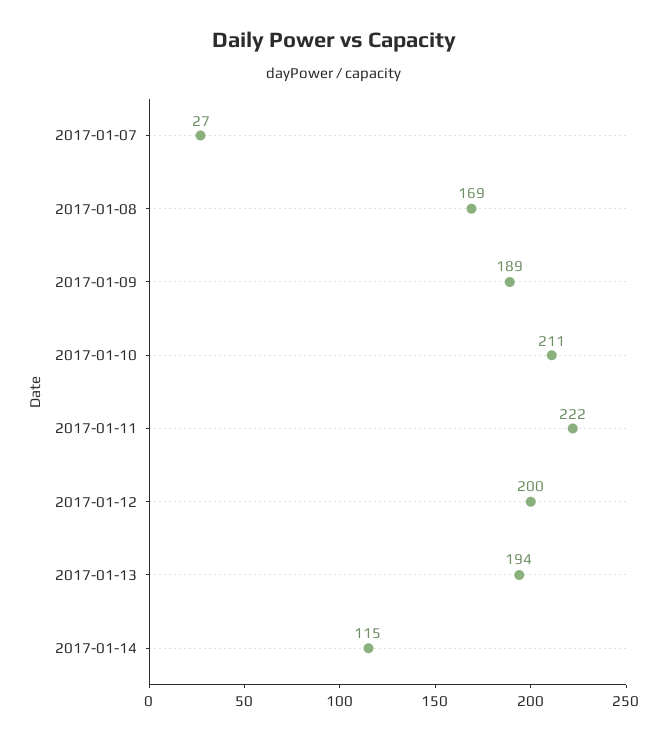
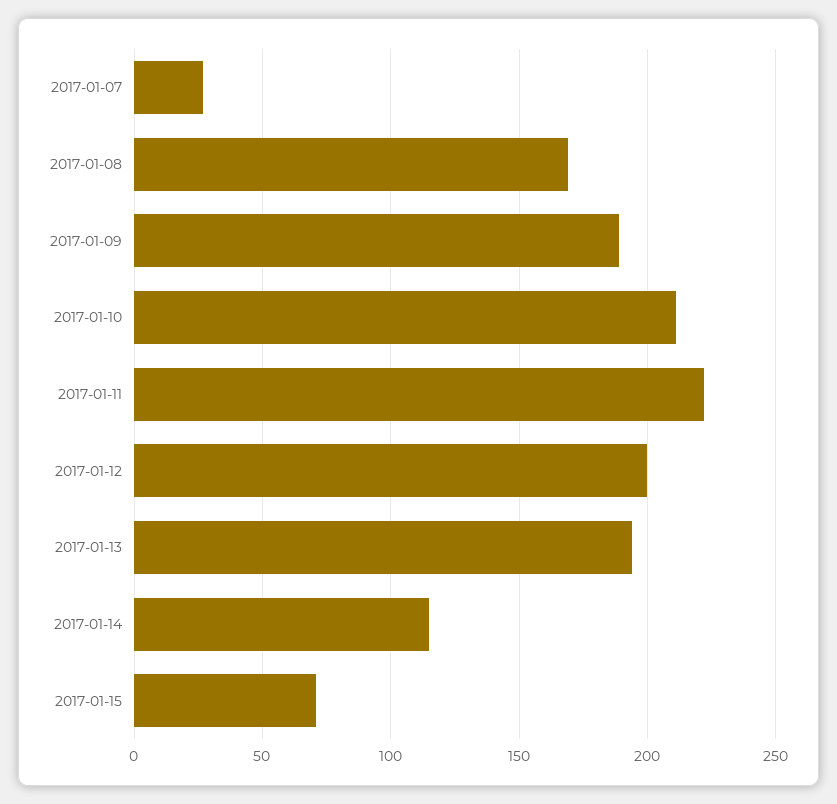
2017-01-15: none -> 70

